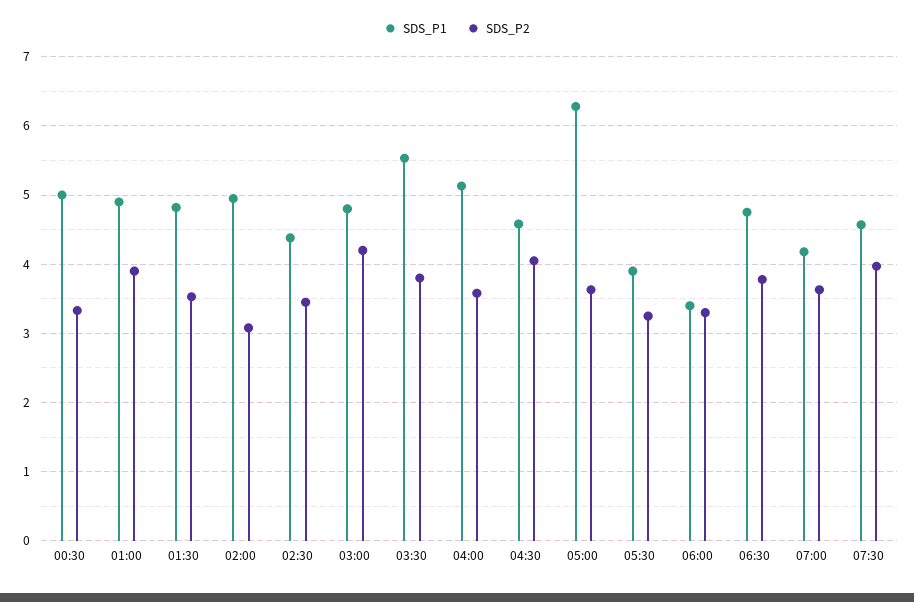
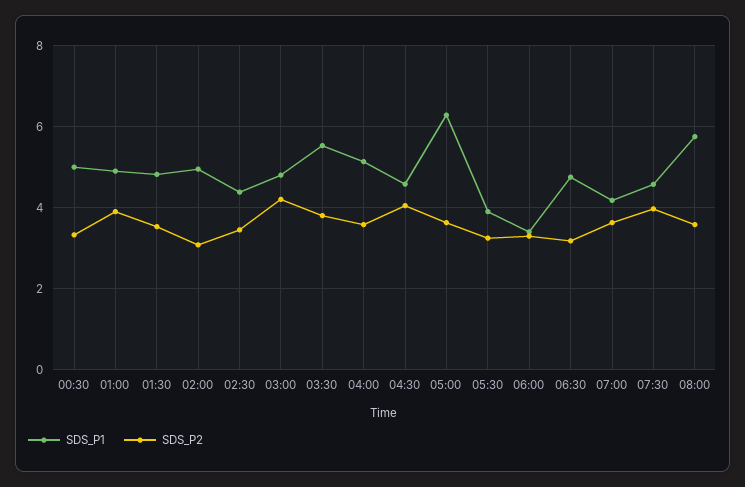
SDS_P2, 06:30: 3.8 -> 3.2
SDS_P1, 08:00: none -> 5.8
SDS_P2, 08:00: none -> 3.6

